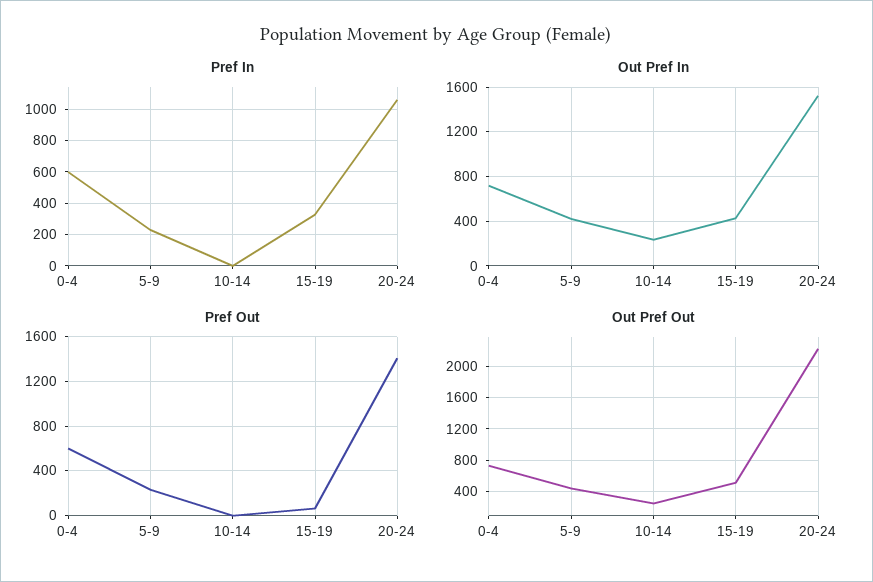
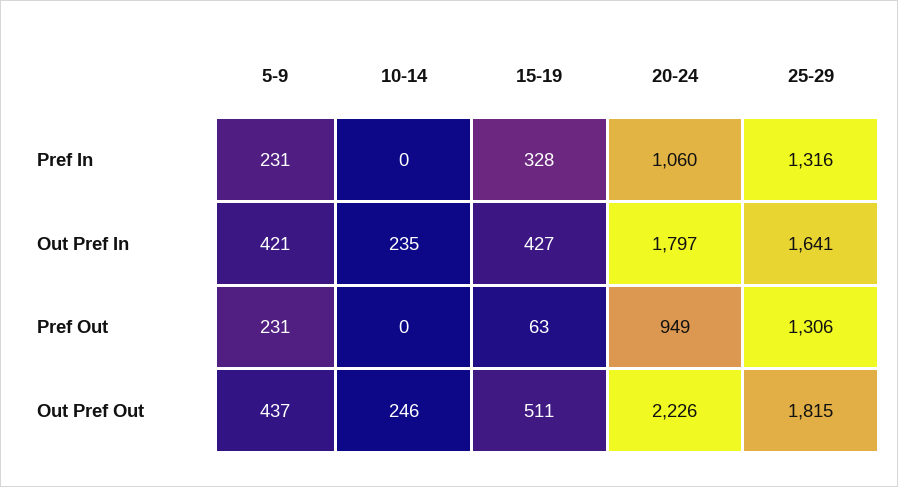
Pref In, 0-4: 600 -> none
Out Pref In, 0-4: 700 -> none
Out Pref In, 20-24: 1500 -> 1797
Pref Out, 0-4: 600 -> none
Pref Out, 20-24: 1400 -> 949
Out Pref Out, 0-4: 700 -> none
Pref In, 25-29: none -> 1316
Out Pref In, 25-29: none -> 1641
Pref Out, 25-29: none -> 1306
Out Pref Out, 25-29: none -> 1815

